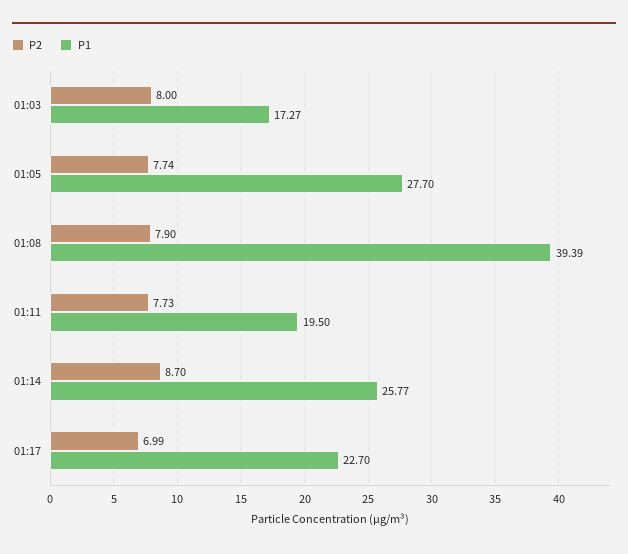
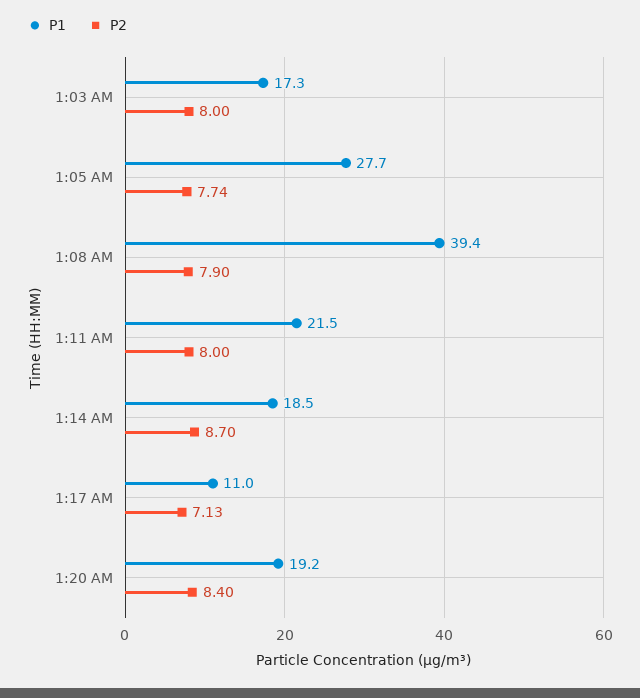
P2, 01:11: 7.73 -> 8
P1, 01:11: 19.5 -> 21.5
P1, 01:14: 25.77 -> 18.5
P2, 01:17: 6.99 -> 7.13
P1, 01:17: 22.7 -> 11
P1, 1:20 AM: none -> 19.2
P2, 1:20 AM: none -> 8.4

